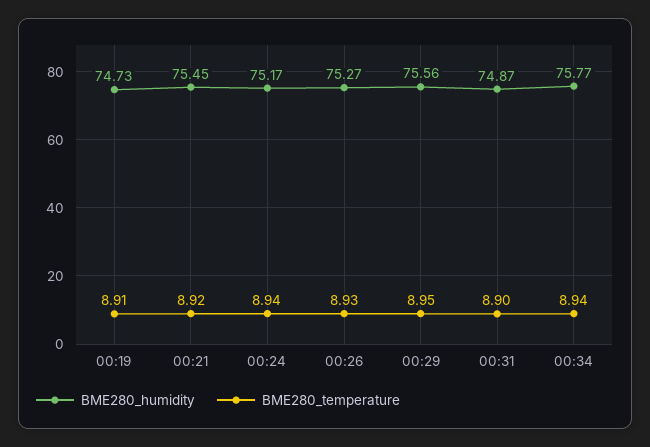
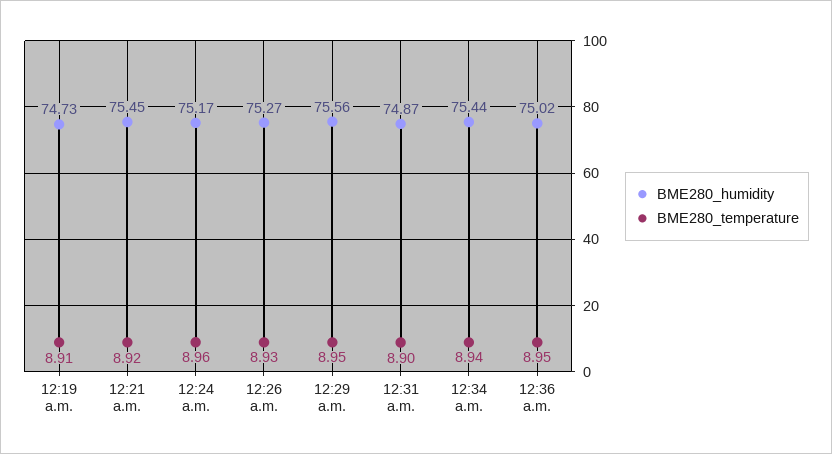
BME280_temperature, 00:24: 8.94 -> 8.96
BME280_humidity, 00:34: 75.77 -> 75.44
BME280_humidity, 12:36 a.m.: none -> 75.02
BME280_temperature, 12:36 a.m.: none -> 8.95

